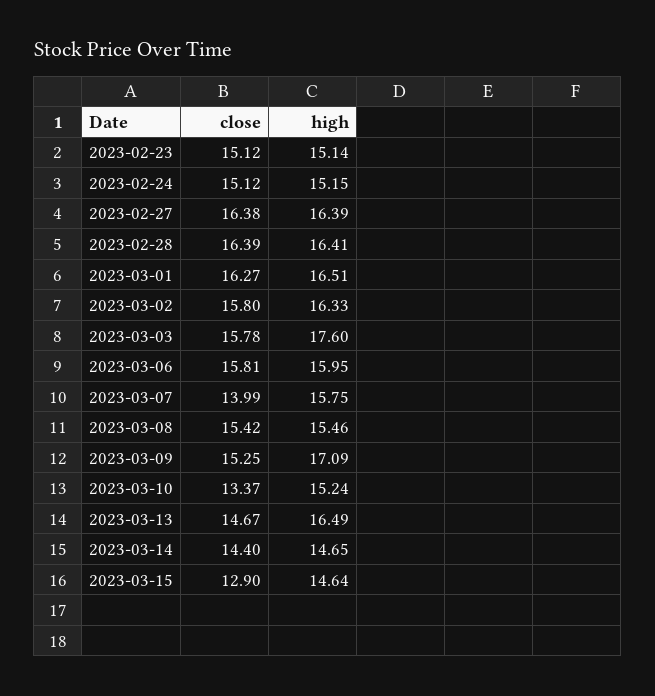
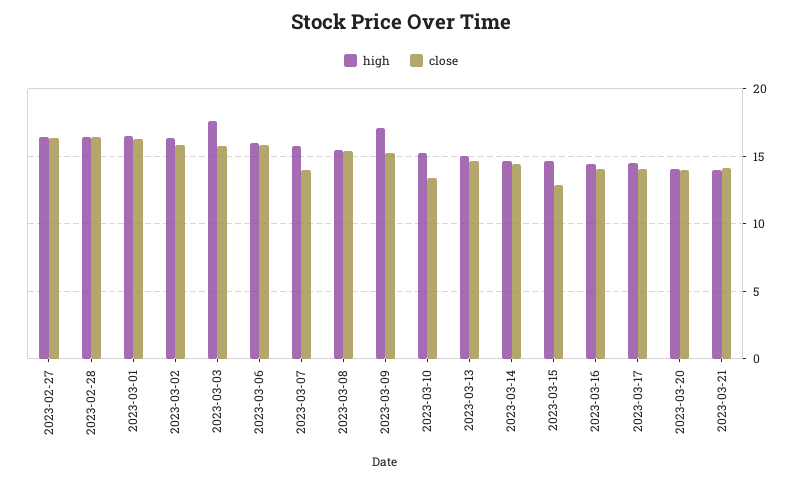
close, 2023-02-23: 15.12 -> none
high, 2023-02-23: 15.14 -> none
close, 2023-02-24: 15.12 -> none
high, 2023-02-24: 15.15 -> none
high, 2023-03-13: 16.49 -> 15
high, 2023-03-16: none -> 14.5
close, 2023-03-16: none -> 14
high, 2023-03-17: none -> 14.5
close, 2023-03-17: none -> 14
high, 2023-03-20: none -> 14
close, 2023-03-20: none -> 14
high, 2023-03-21: none -> 14
close, 2023-03-21: none -> 14

